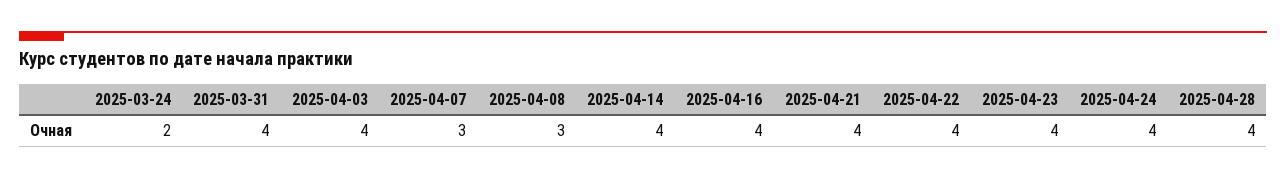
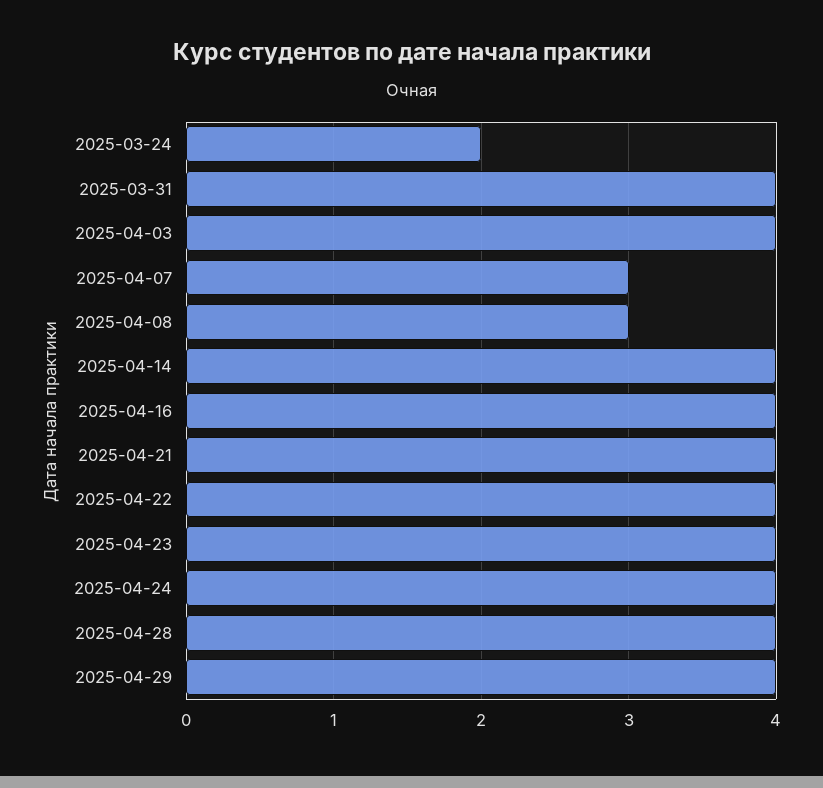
2025-04-29: none -> 4

